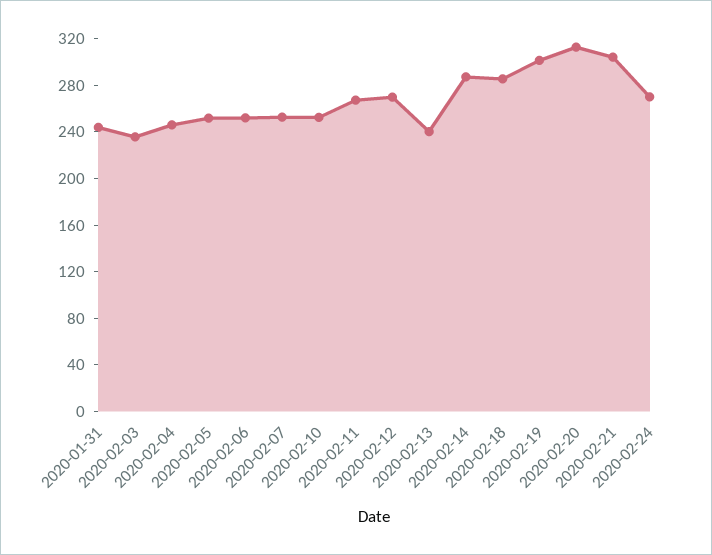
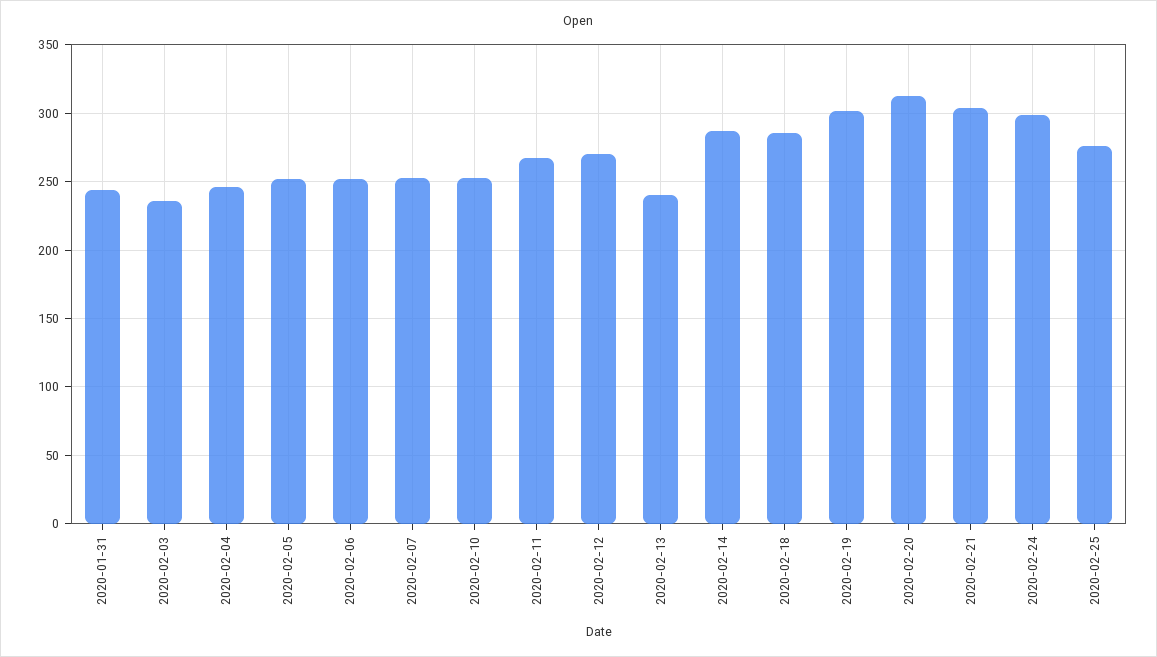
2020-02-24: 270 -> 300
2020-02-25: none -> 275

